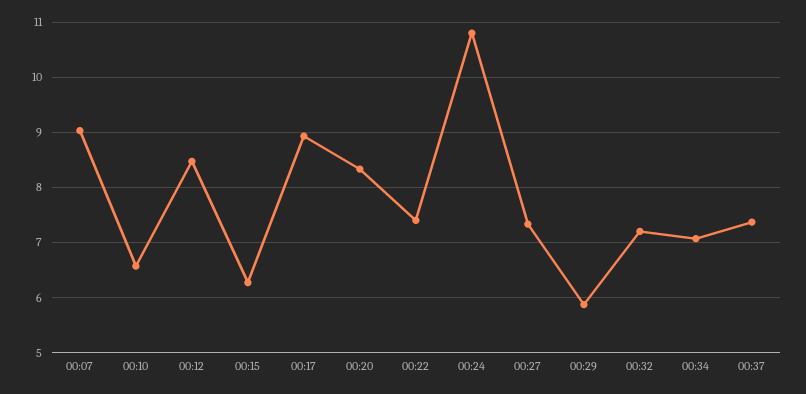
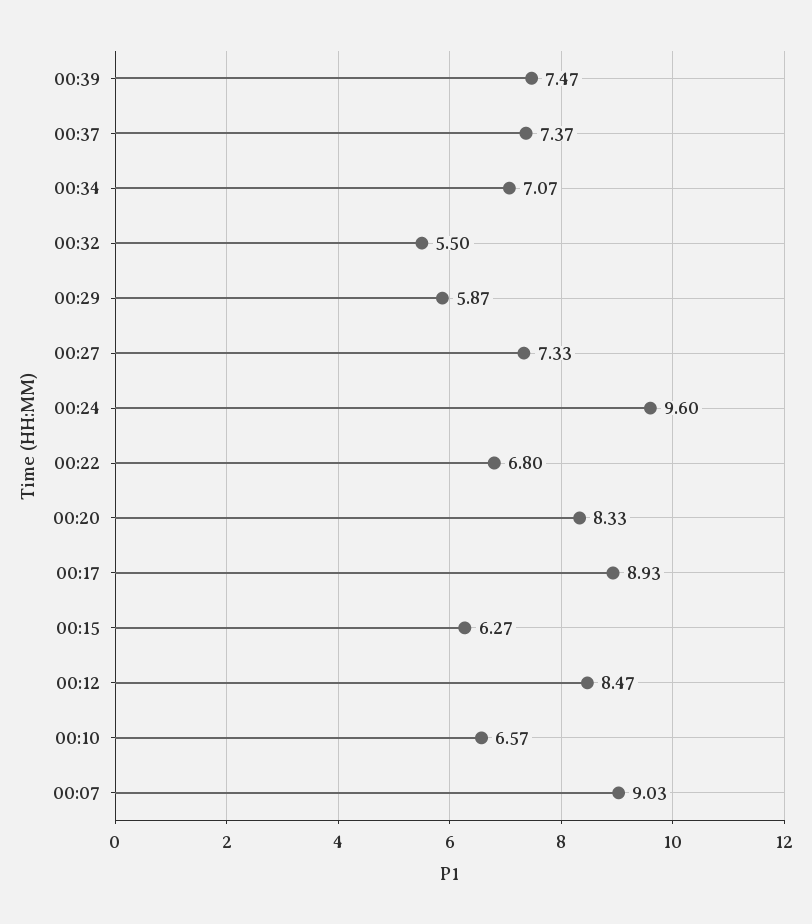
00:22: 7.4 -> 6.8
00:24: 10.8 -> 9.6
00:32: 7.2 -> 5.5
00:39: none -> 7.47

